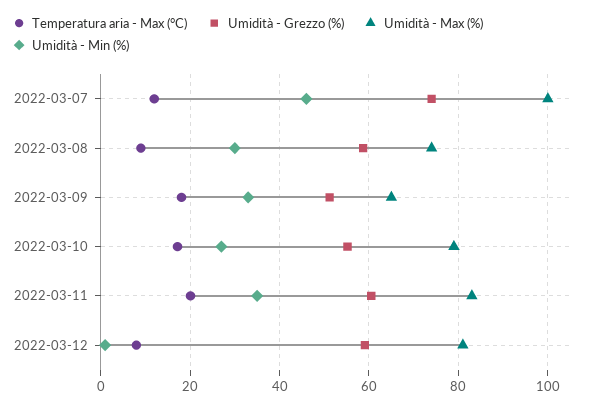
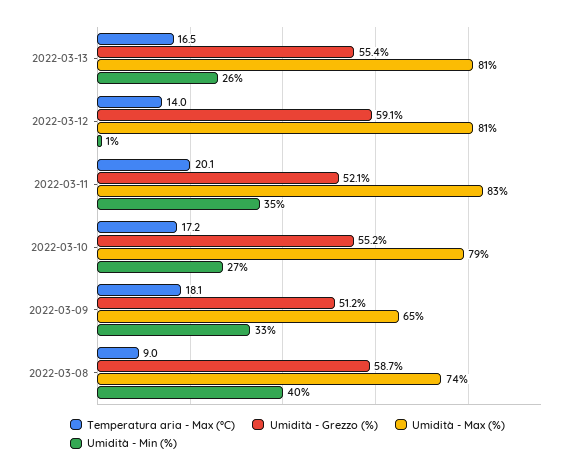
Temperatura aria - Max (°C), 2022-03-07: 12 -> none
Umidità - Grezzo (%), 2022-03-07: 74 -> none
Umidità - Max (%), 2022-03-07: 100 -> none
Umidità - Min (%), 2022-03-07: 46 -> none
Umidità - Min (%), 2022-03-08: 30 -> 40
Umidità - Grezzo (%), 2022-03-11: 60 -> 52.1
Temperatura aria - Max (°C), 2022-03-12: 8 -> 14
Temperatura aria - Max (°C), 2022-03-13: none -> 16.5
Umidità - Grezzo (%), 2022-03-13: none -> 55.4
Umidità - Max (%), 2022-03-13: none -> 81
Umidità - Min (%), 2022-03-13: none -> 26

